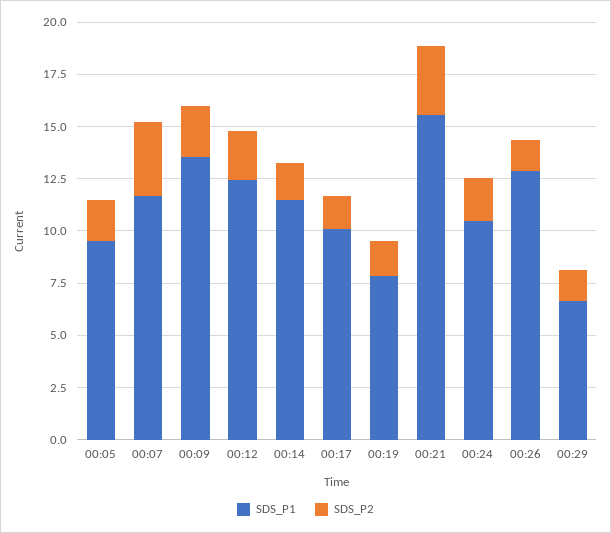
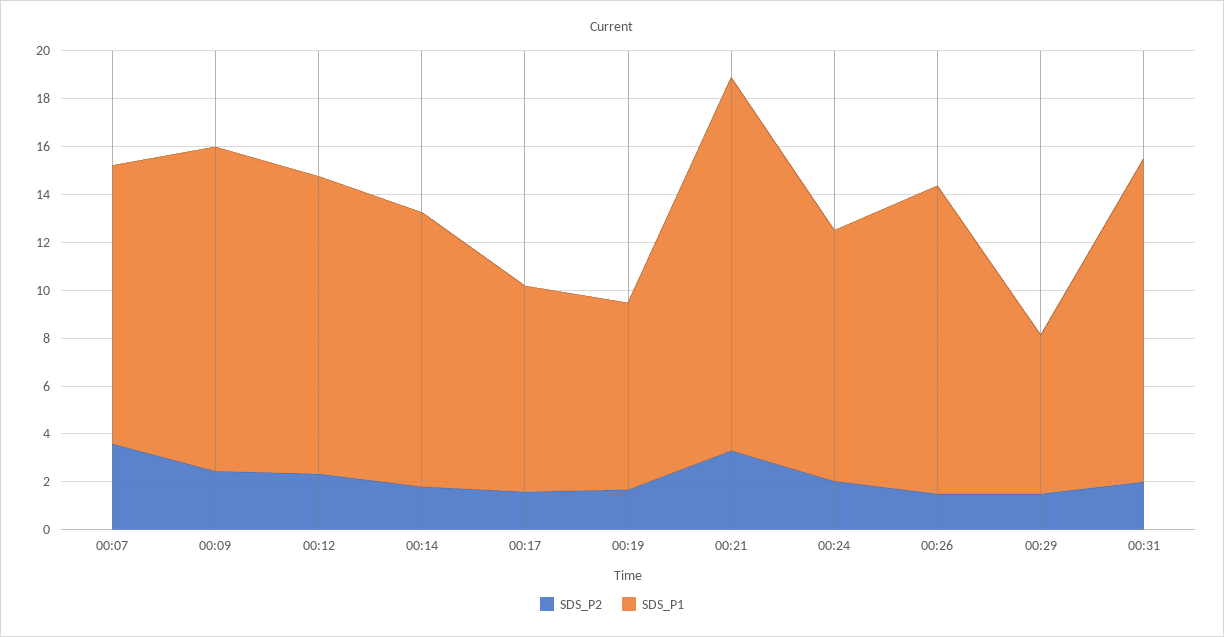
SDS_P1, 00:05: 9.5 -> none
SDS_P2, 00:05: 2 -> none
SDS_P1, 00:17: 10 -> 8.5
SDS_P2, 00:31: none -> 2
SDS_P1, 00:31: none -> 13.5

